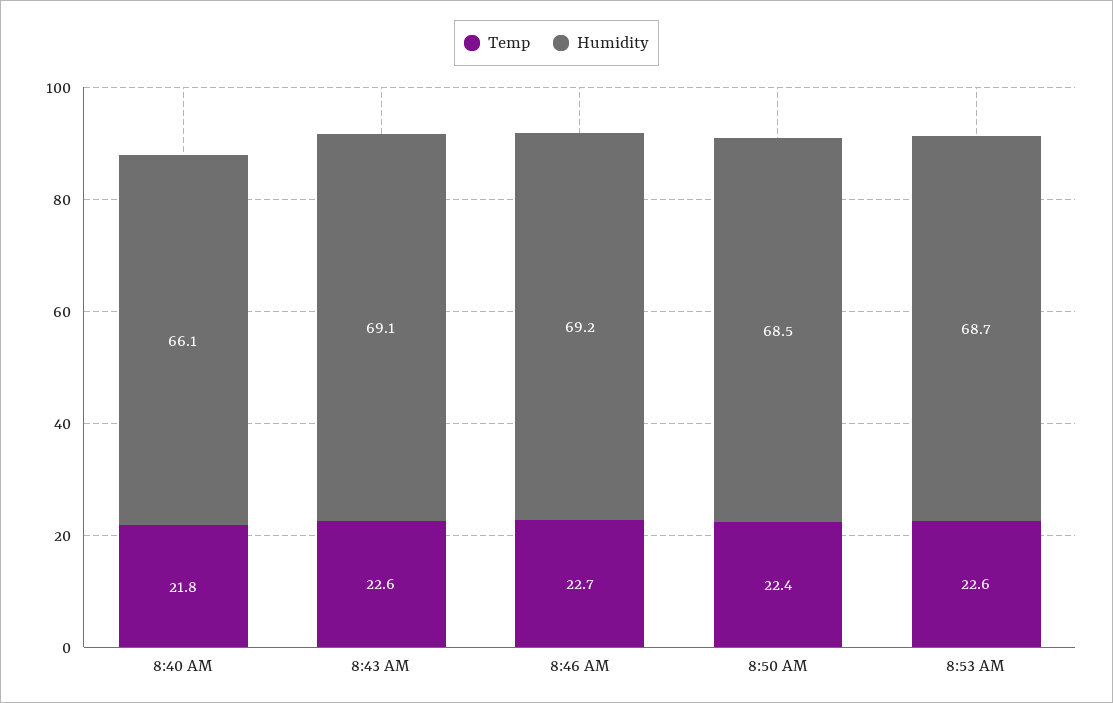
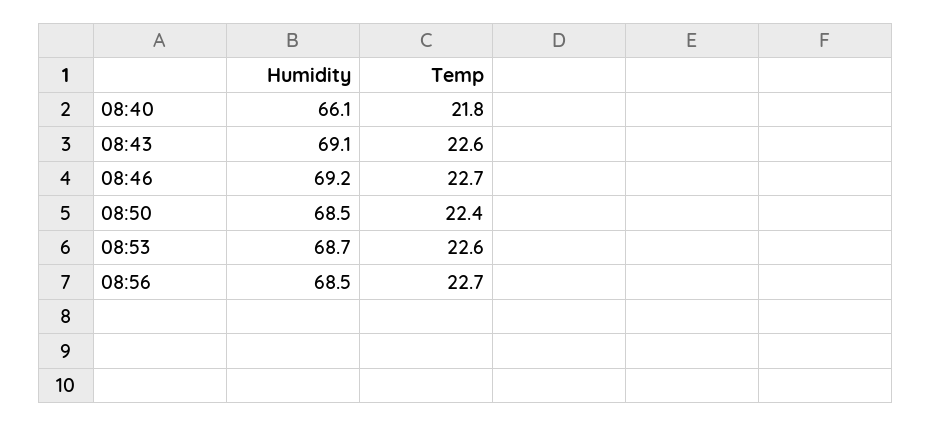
Humidity, 08:56: none -> 68.5
Temp, 08:56: none -> 22.7

